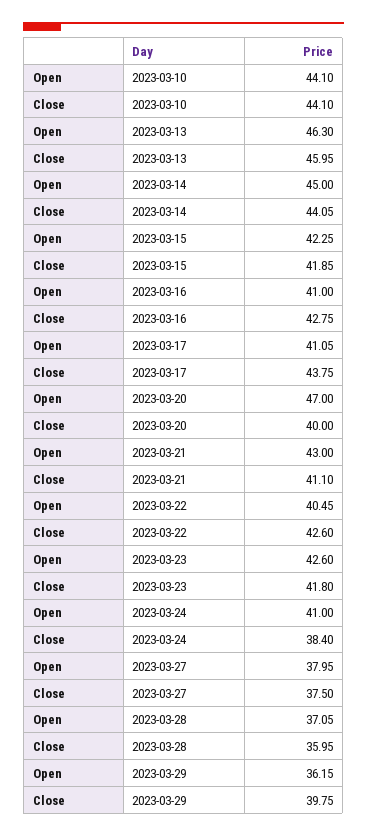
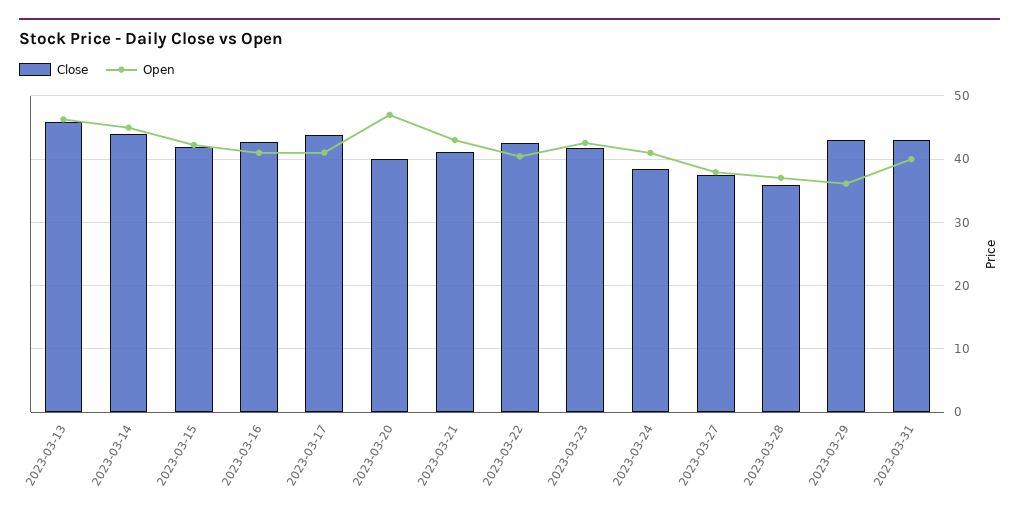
Open, 2023-03-10: 44.1 -> none
Close, 2023-03-10: 44.1 -> none
Close, 2023-03-29: 39.75 -> 43
Close, 2023-03-31: none -> 43
Open, 2023-03-31: none -> 40

